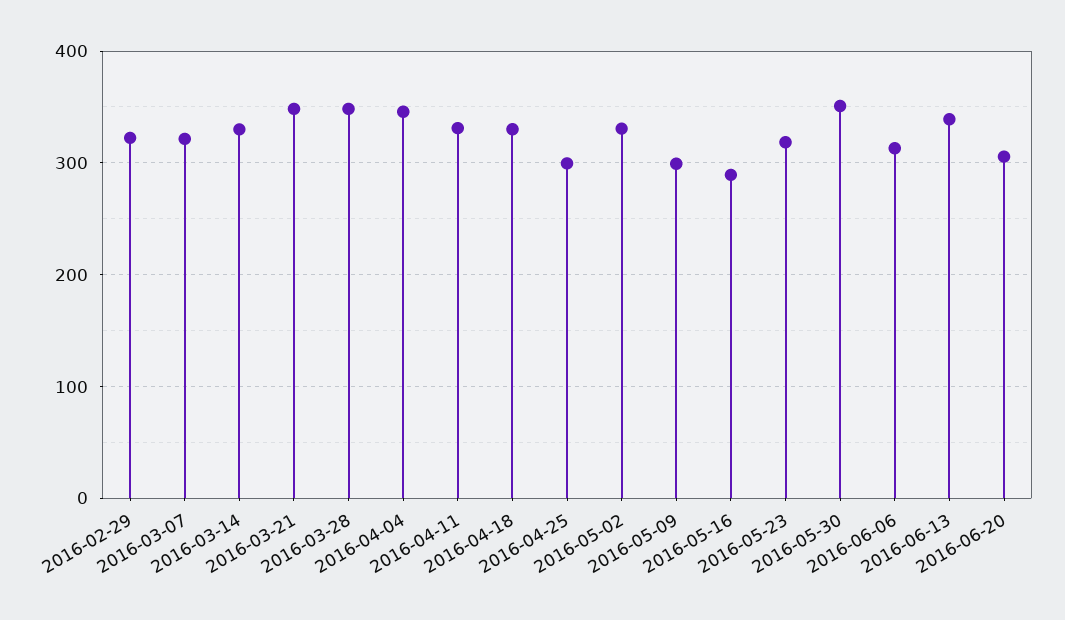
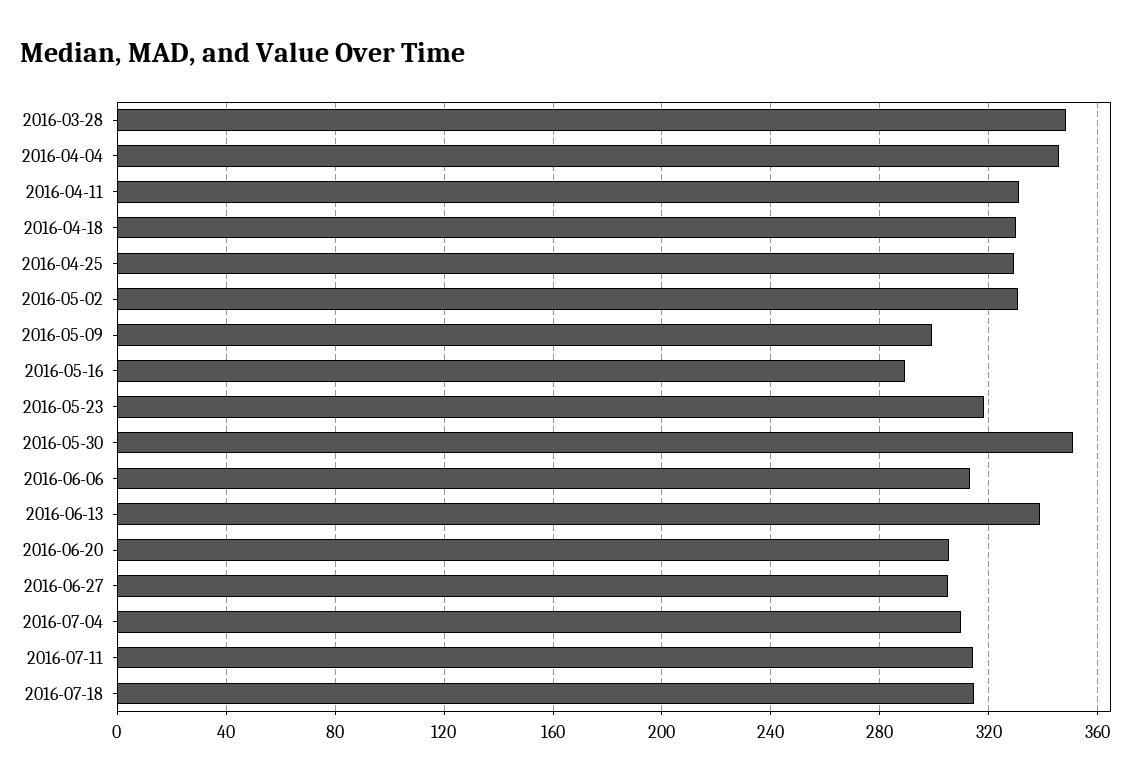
2016-02-29: 320 -> none
2016-03-07: 320 -> none
2016-03-14: 330 -> none
2016-03-21: 350 -> none
2016-04-25: 300 -> 330
2016-06-27: none -> 305
2016-07-04: none -> 310
2016-07-11: none -> 315
2016-07-18: none -> 315

